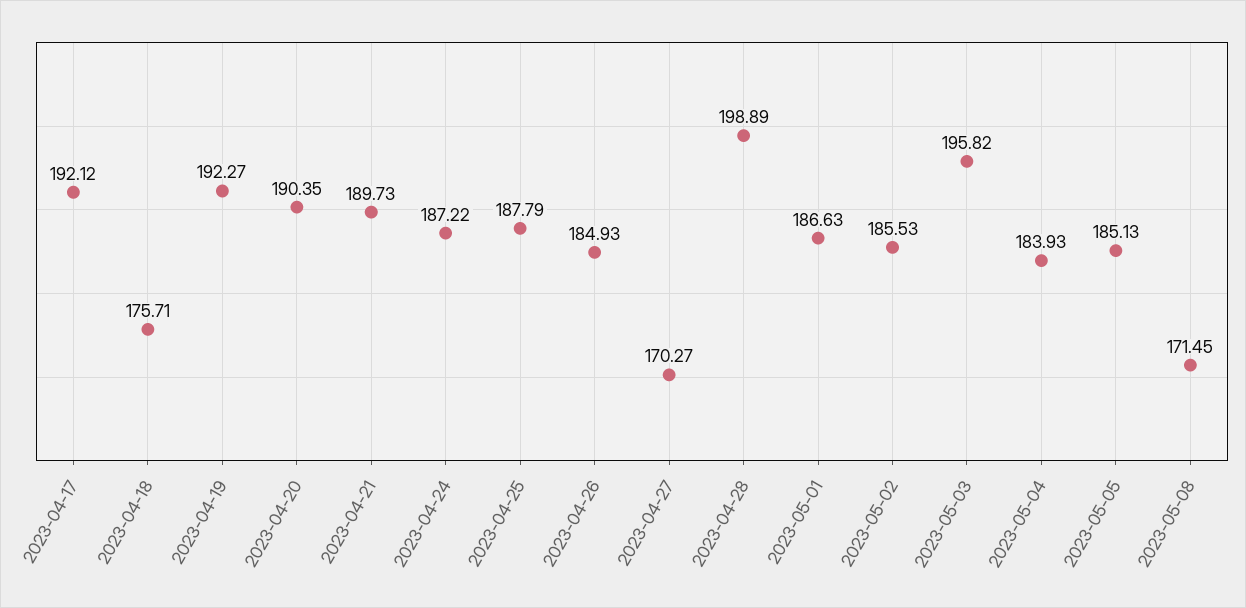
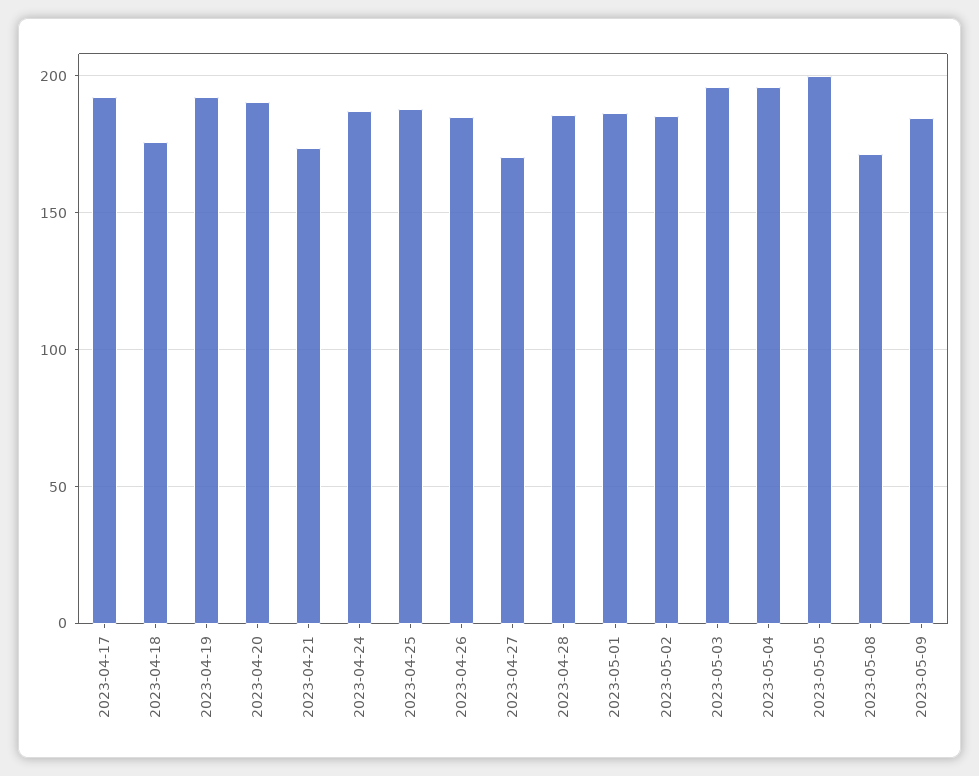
2023-04-21: 189.73 -> 175
2023-04-28: 198.89 -> 185
2023-05-04: 183.93 -> 195
2023-05-05: 185.13 -> 200
2023-05-09: none -> 185

